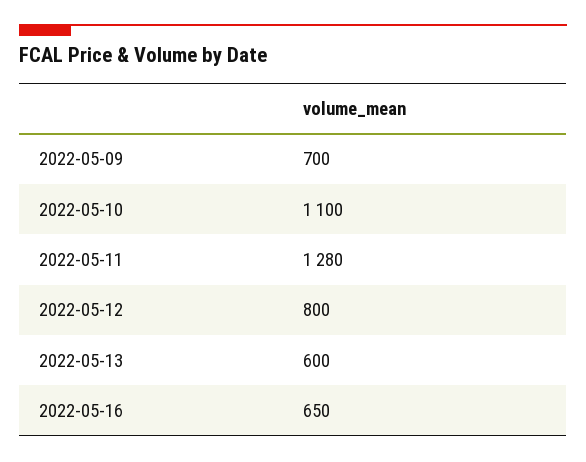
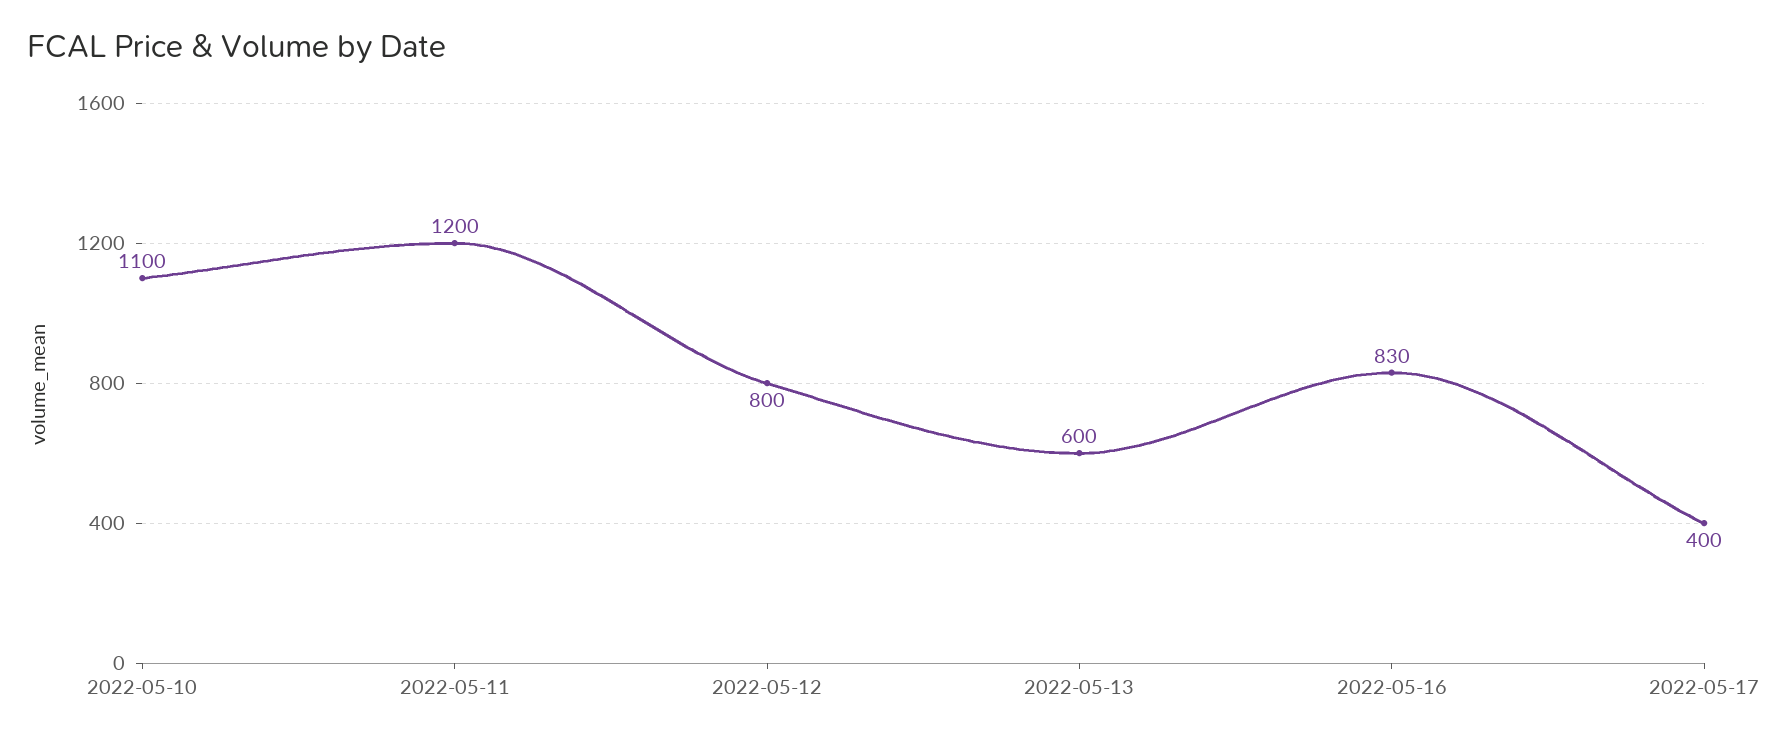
2022-05-09: 700 -> none
2022-05-11: 1280 -> 1200
2022-05-16: 650 -> 830
2022-05-17: none -> 400

